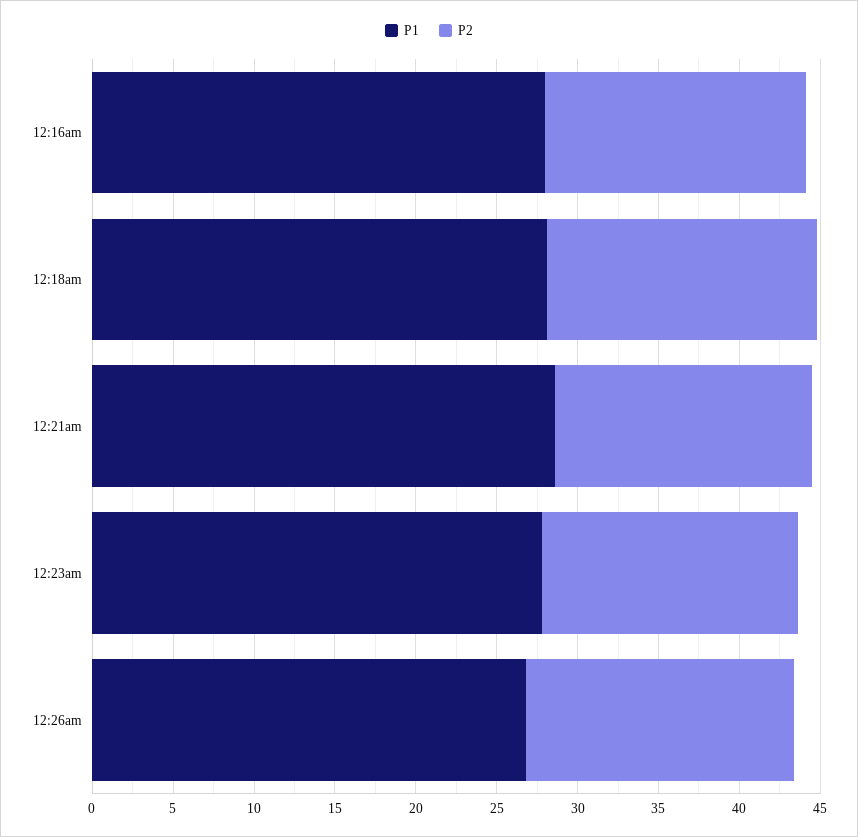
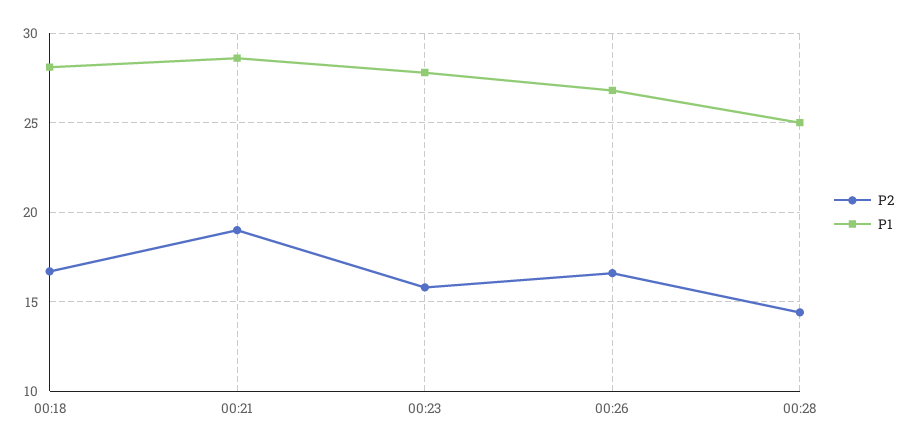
P1, 12:16am: 28 -> none
P2, 12:16am: 16 -> none
P2, 12:21am: 16 -> 19
P2, 00:28: none -> 14.5
P1, 00:28: none -> 25

